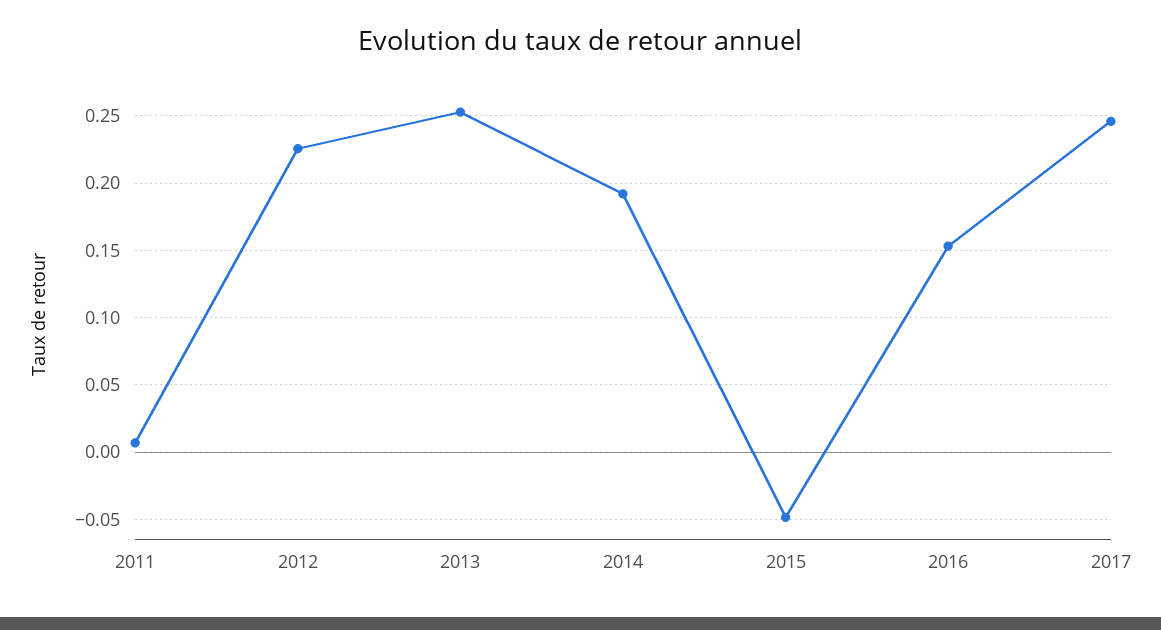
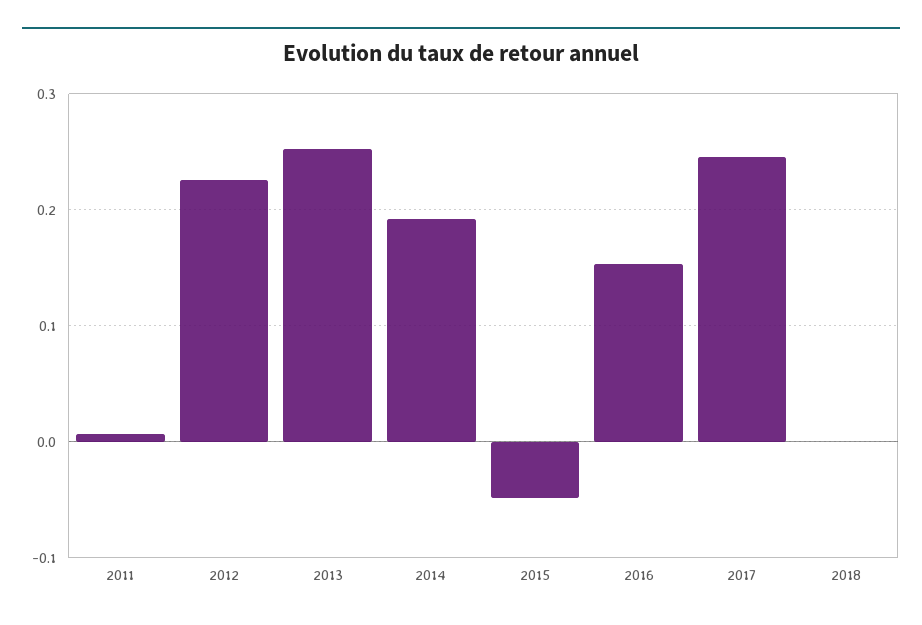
2018: none -> 0

